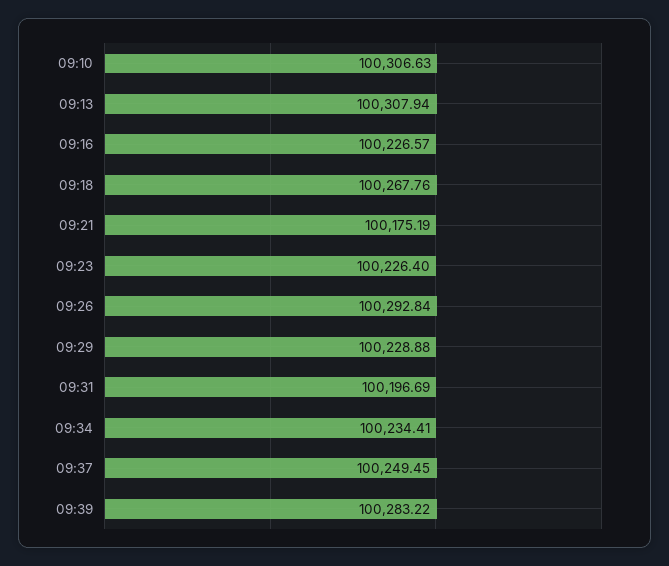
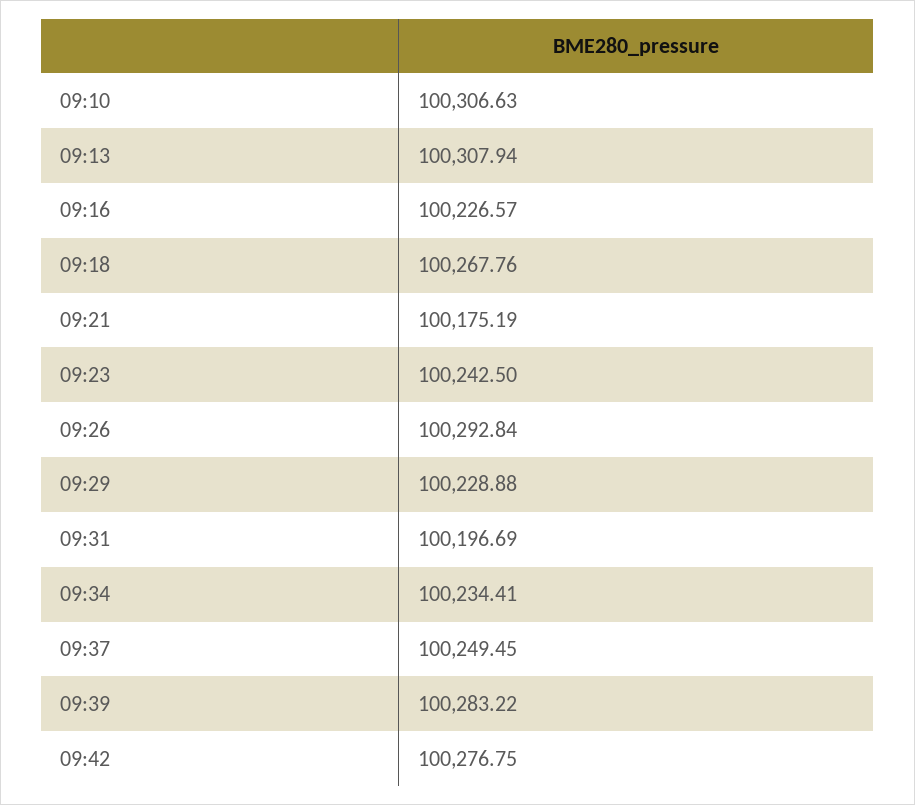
09:23: 100226.4 -> 100242.5
09:42: none -> 100276.75

